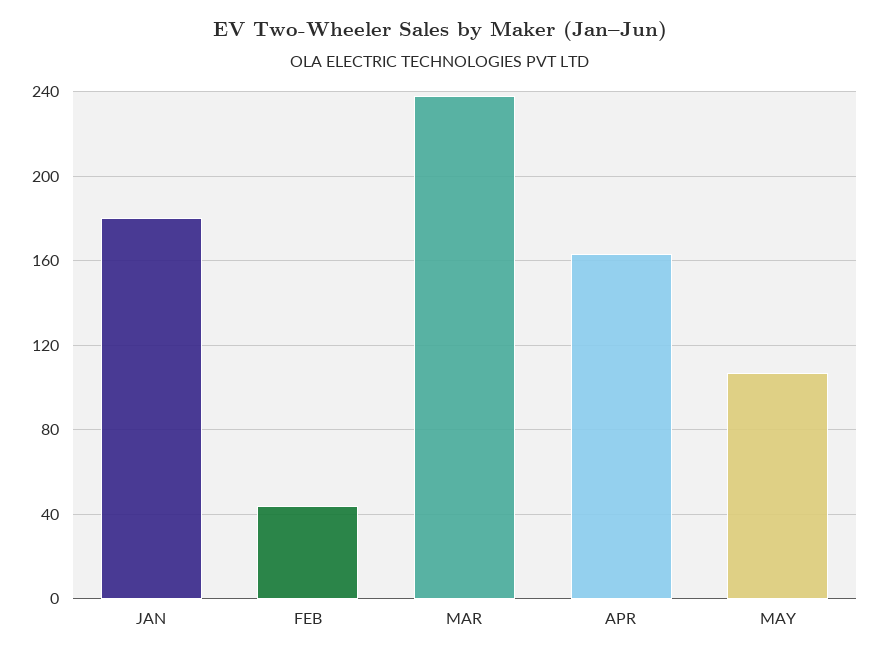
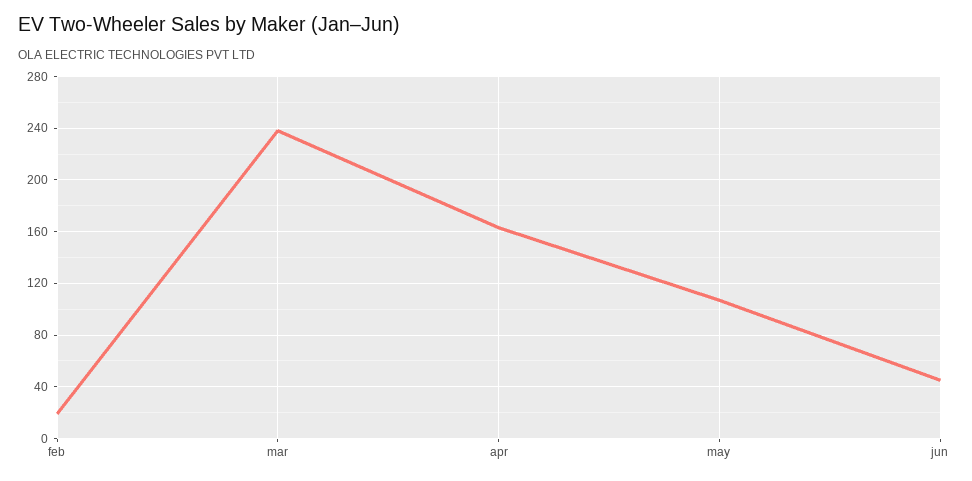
JAN: 180 -> none
FEB: 45 -> 20
jun: none -> 45

